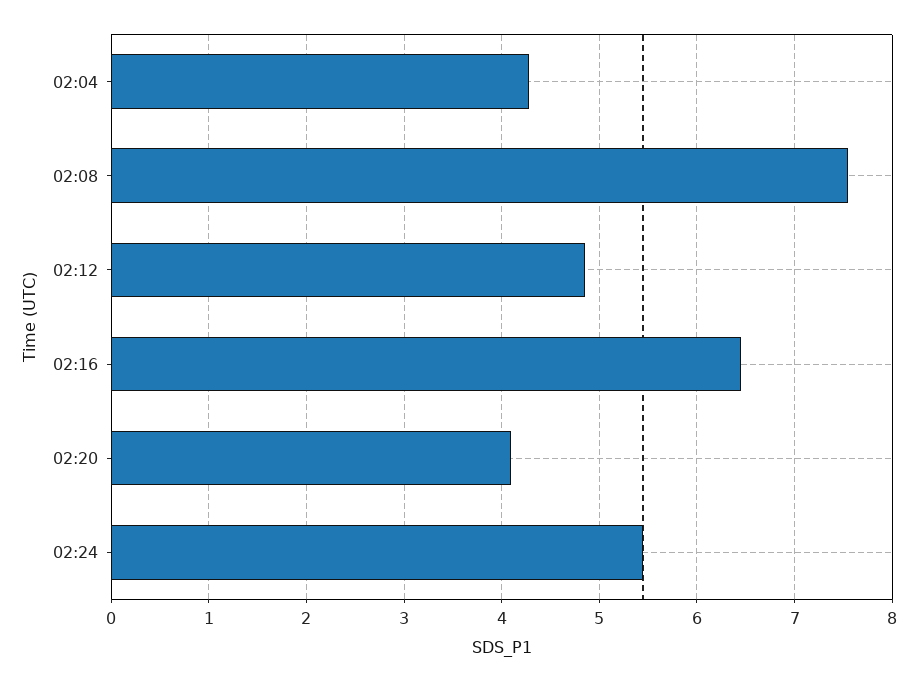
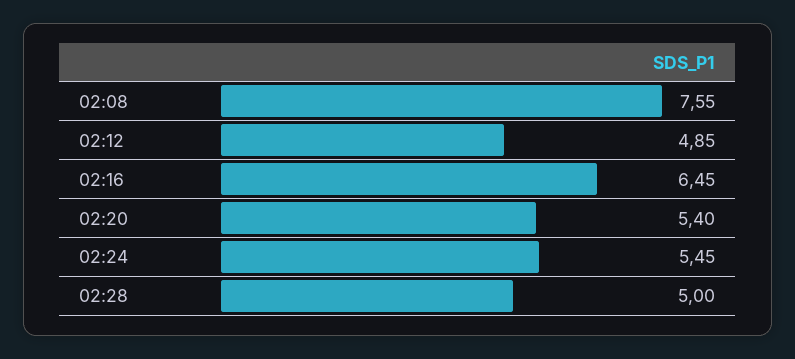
02:04: 4.3 -> none
02:20: 4.1 -> 5.4
02:28: none -> 5

